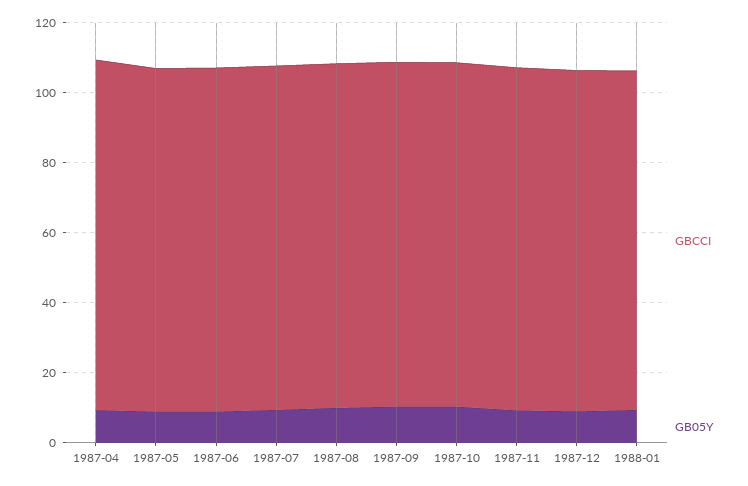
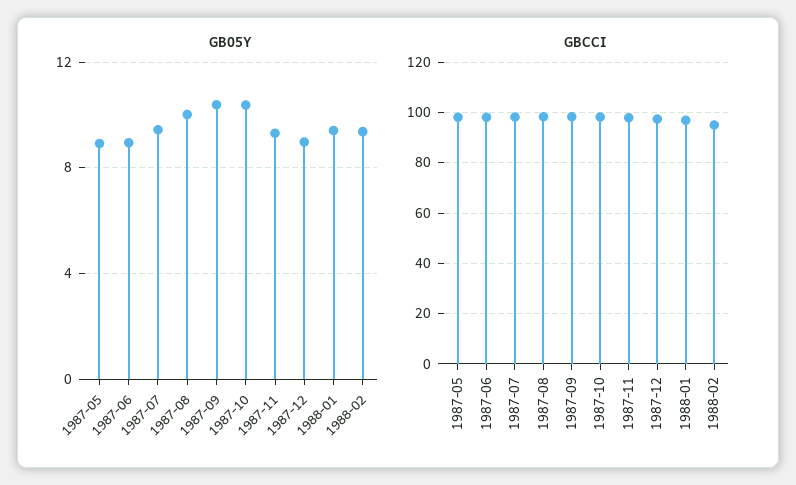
GBCCI, 1987-04: 100 -> none
GB05Y, 1987-04: 10 -> none
GB05Y, 1988-02: none -> 9.5
GBCCI, 1988-02: none -> 95

